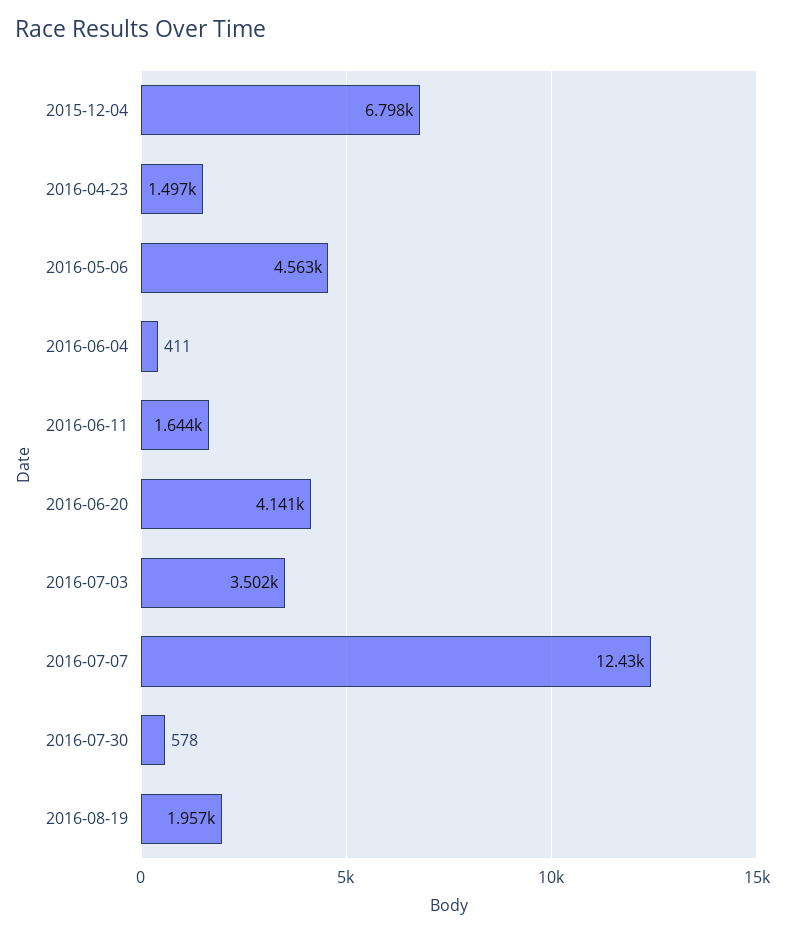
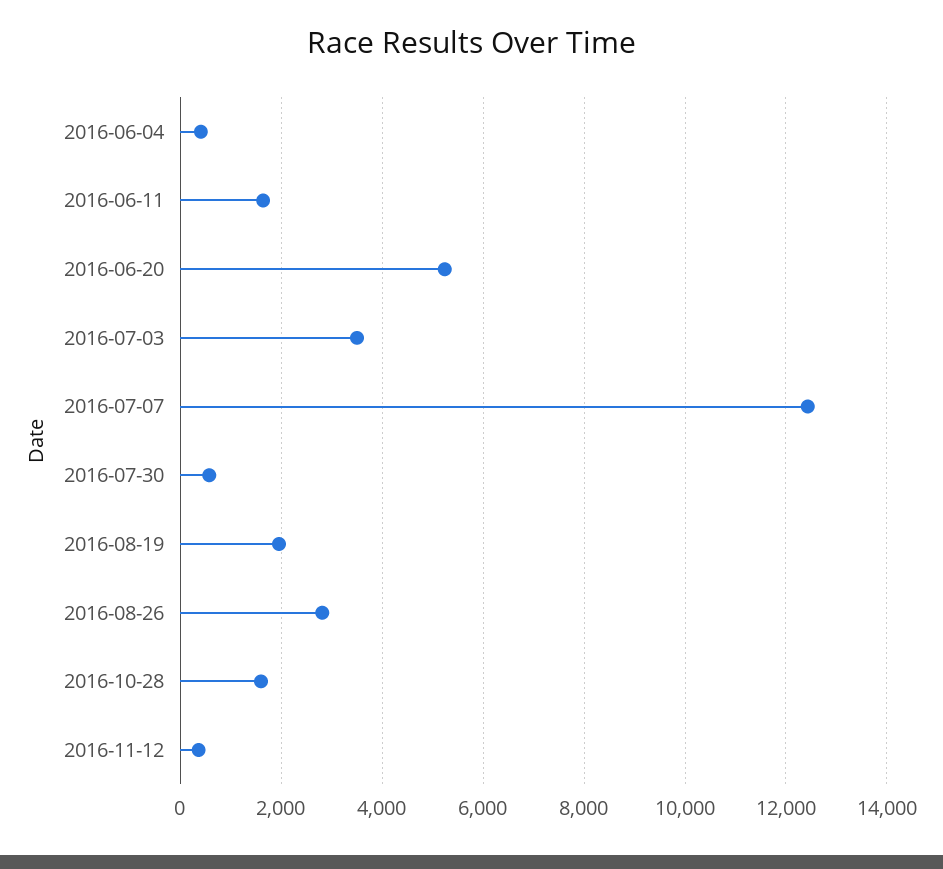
2015-12-04: 6798 -> none
2016-04-23: 1497 -> none
2016-05-06: 4563 -> none
2016-06-20: 4141 -> 5200
2016-08-26: none -> 2800
2016-10-28: none -> 1600
2016-11-12: none -> 400

